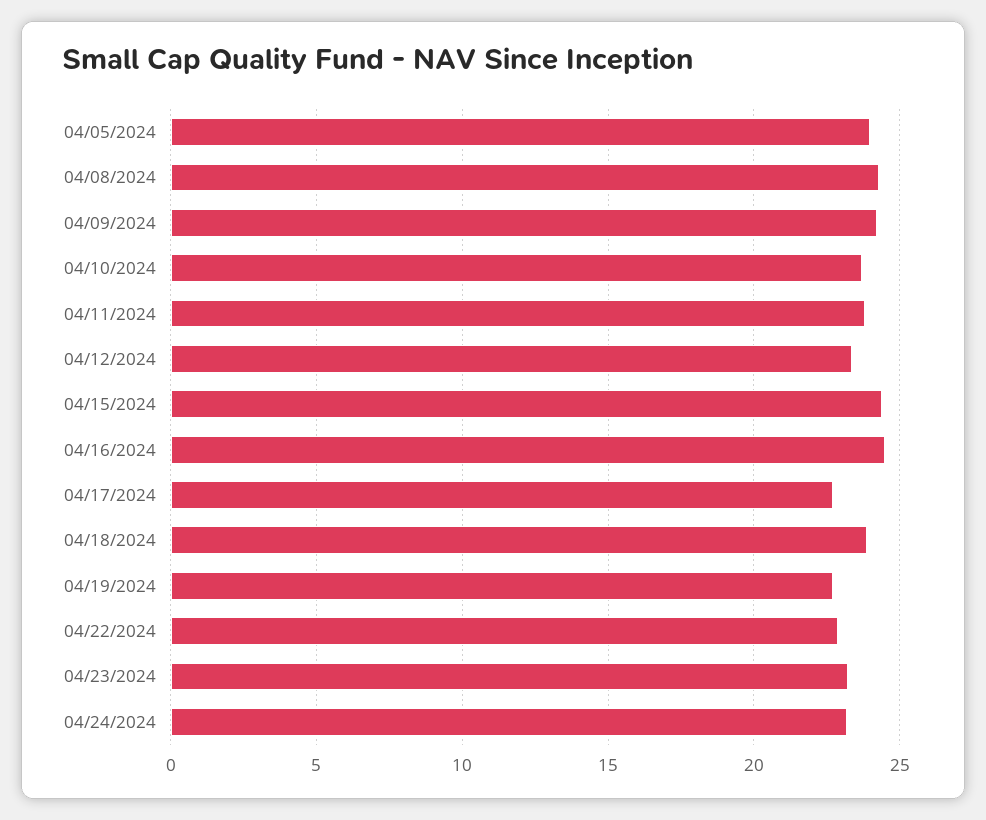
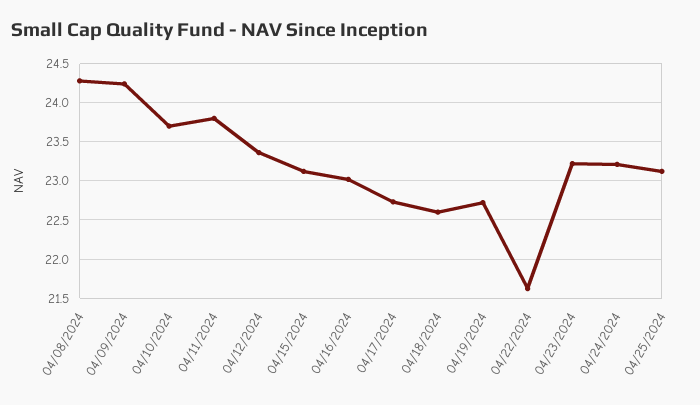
04/05/2024: 24 -> none
04/15/2024: 24.5 -> 23.1
04/16/2024: 24.5 -> 23
04/18/2024: 24 -> 22.6
04/22/2024: 23 -> 21.6
04/25/2024: none -> 23.1

